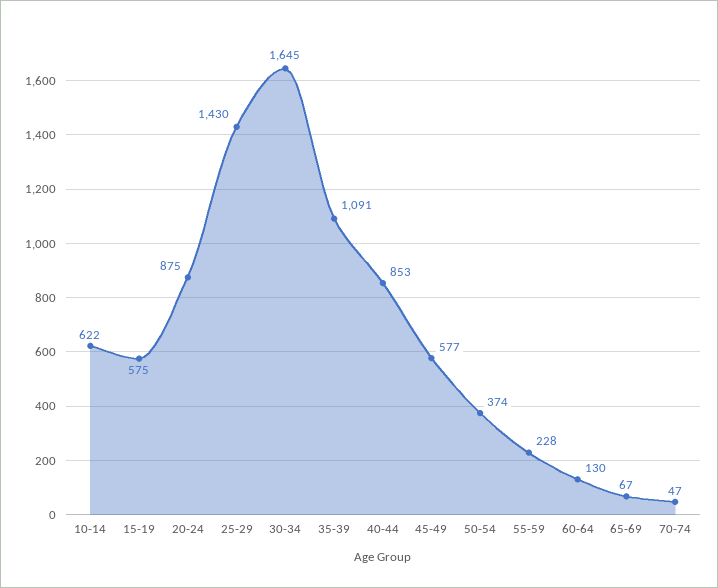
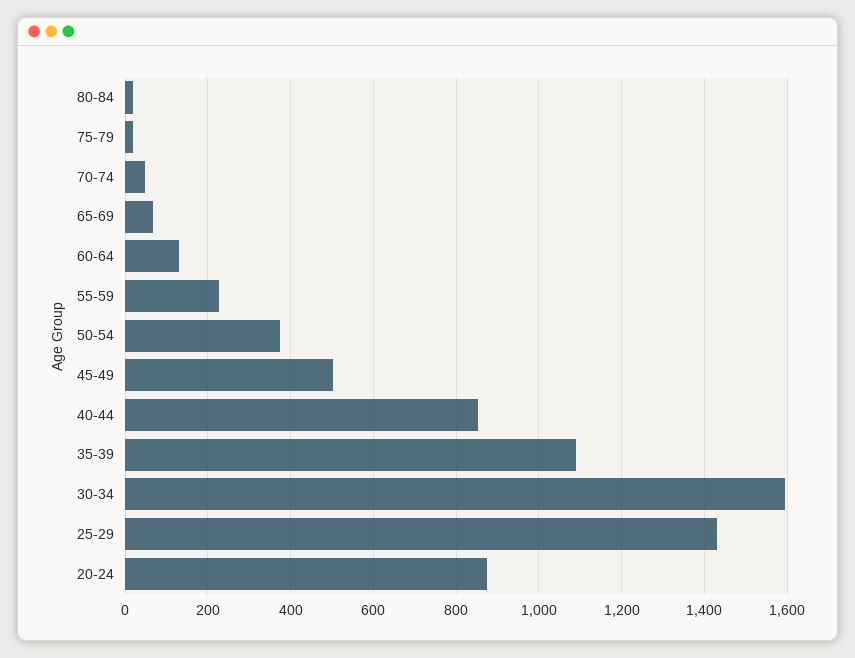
10-14: 622 -> none
15-19: 575 -> none
30-34: 1645 -> 1600
45-49: 577 -> 500
80-84: none -> 20
75-79: none -> 20

